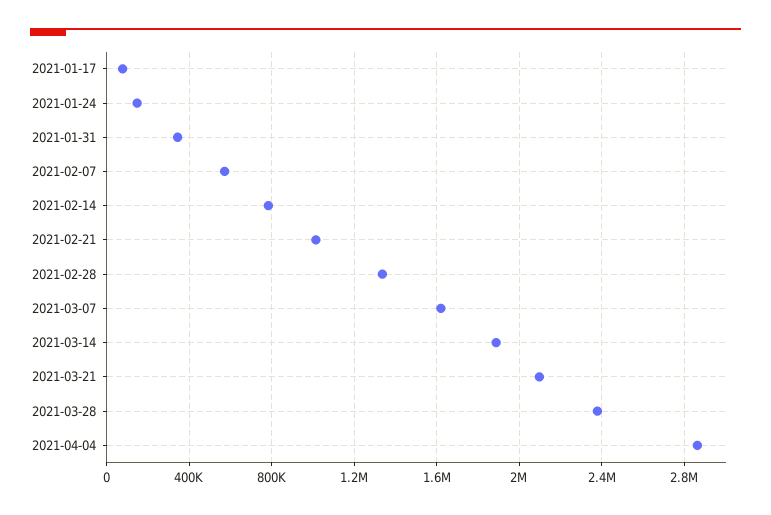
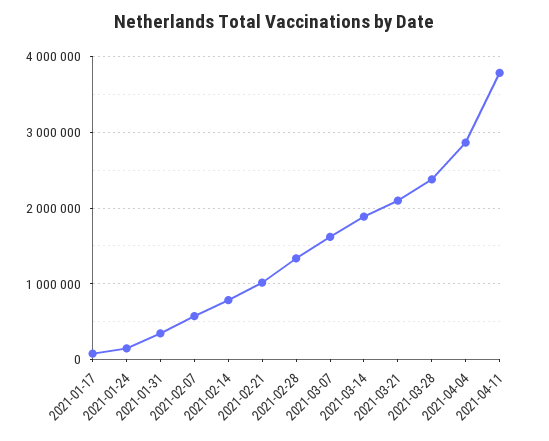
2021-04-11: none -> 3800000

